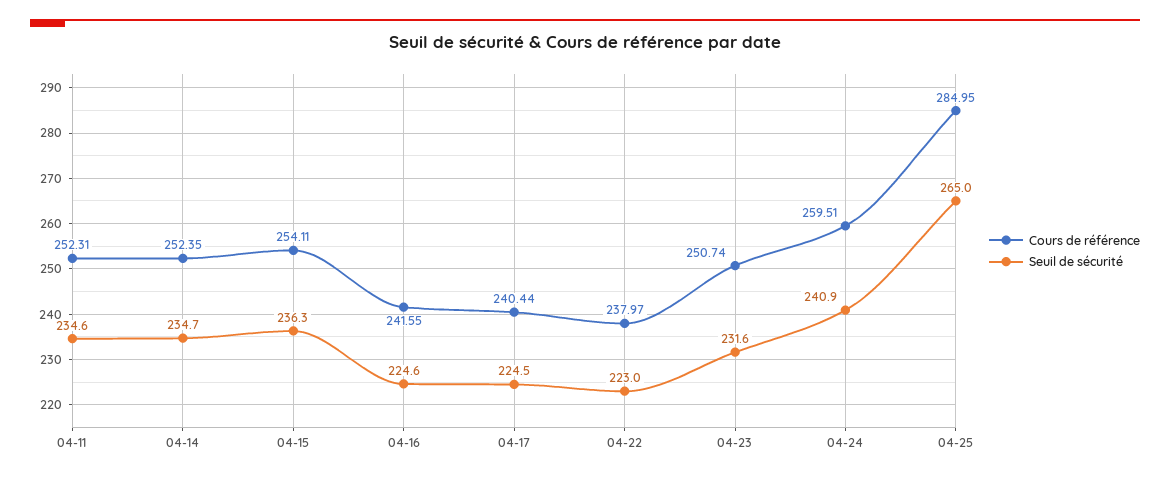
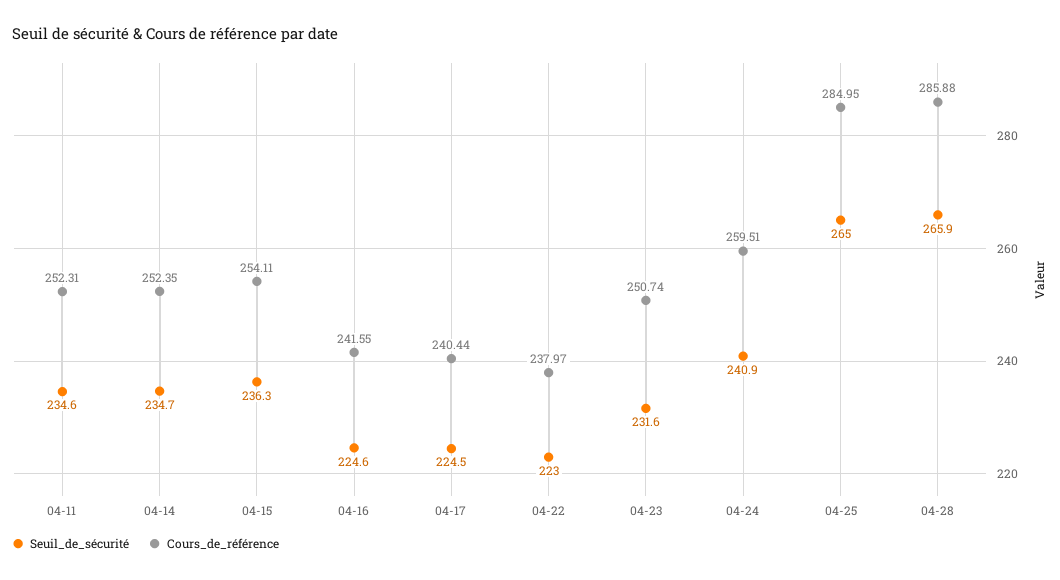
Seuil de sécurité, 04-28: none -> 265.9
Cours de référence, 04-28: none -> 285.88

